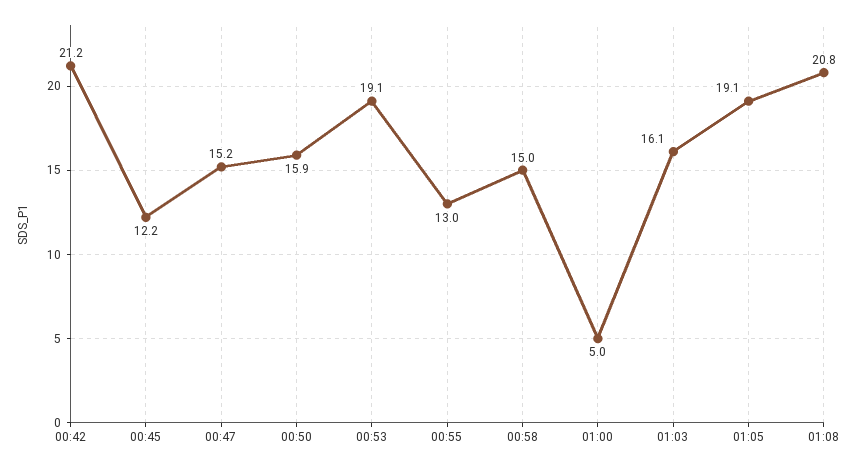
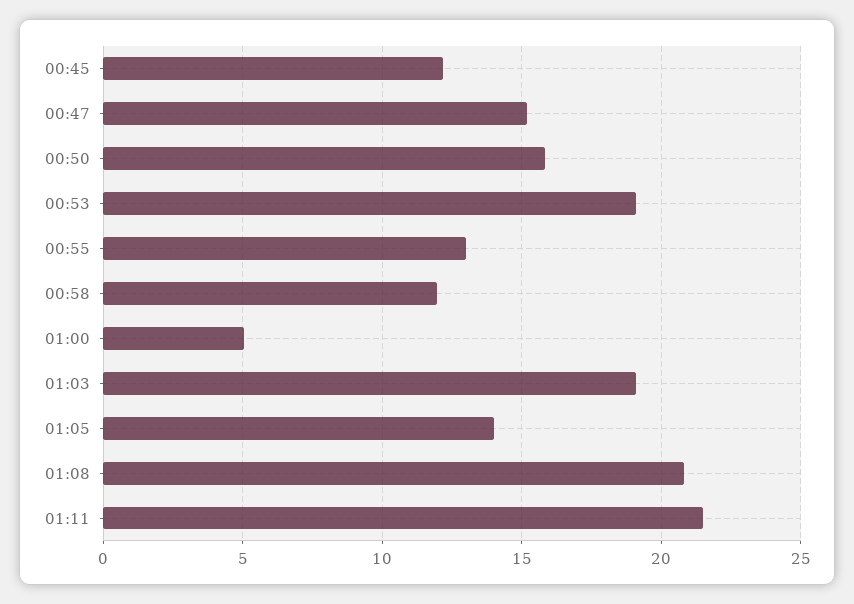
00:42: 21.2 -> none
00:58: 15 -> 12
01:03: 16.1 -> 19
01:05: 19.1 -> 14
01:11: none -> 21.5

